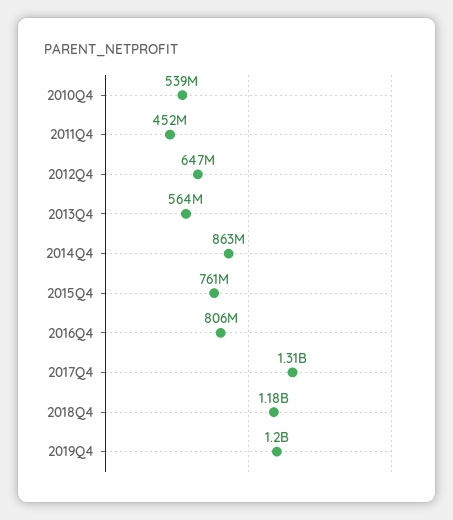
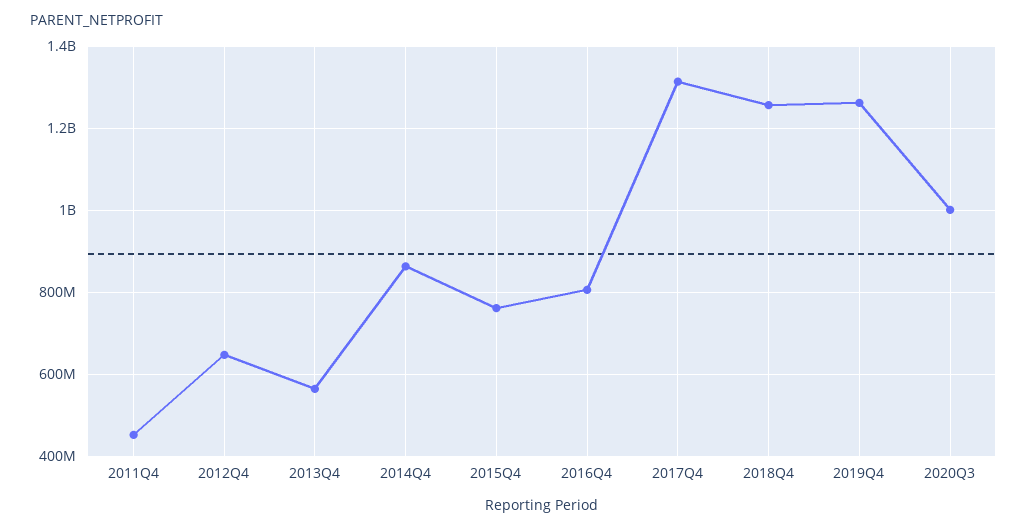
2010Q4: 539000000 -> none
2018Q4: 1180000000 -> 1260000000
2019Q4: 1200000000 -> 1260000000
2020Q3: none -> 1000000000

